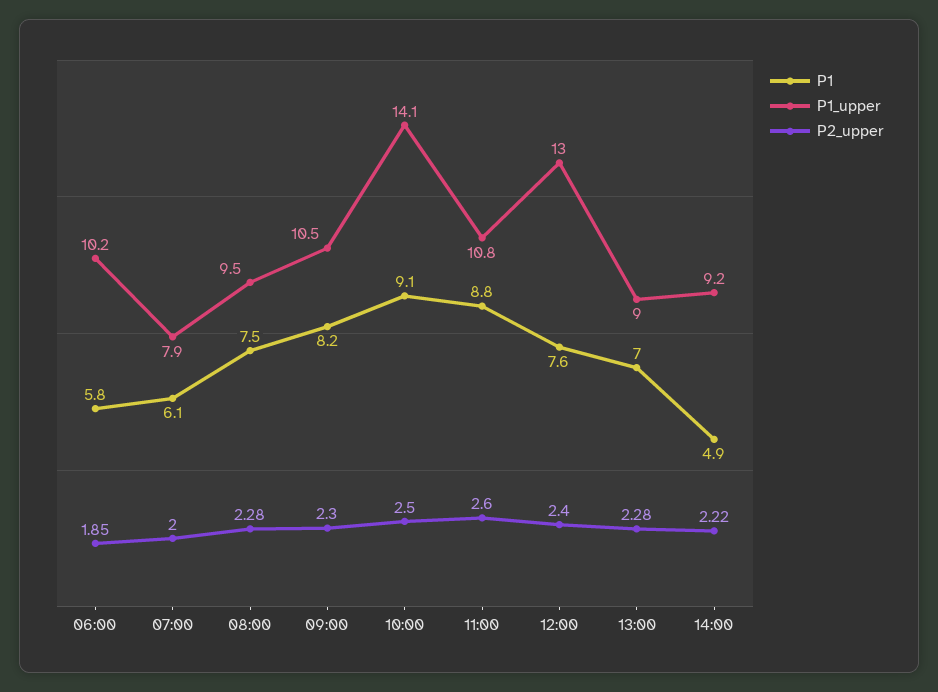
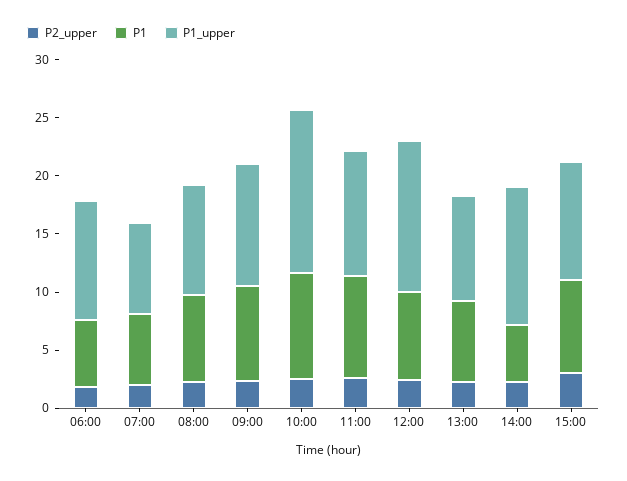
P1_upper, 14:00: 9.2 -> 12
P2_upper, 15:00: none -> 3
P1, 15:00: none -> 8
P1_upper, 15:00: none -> 10

